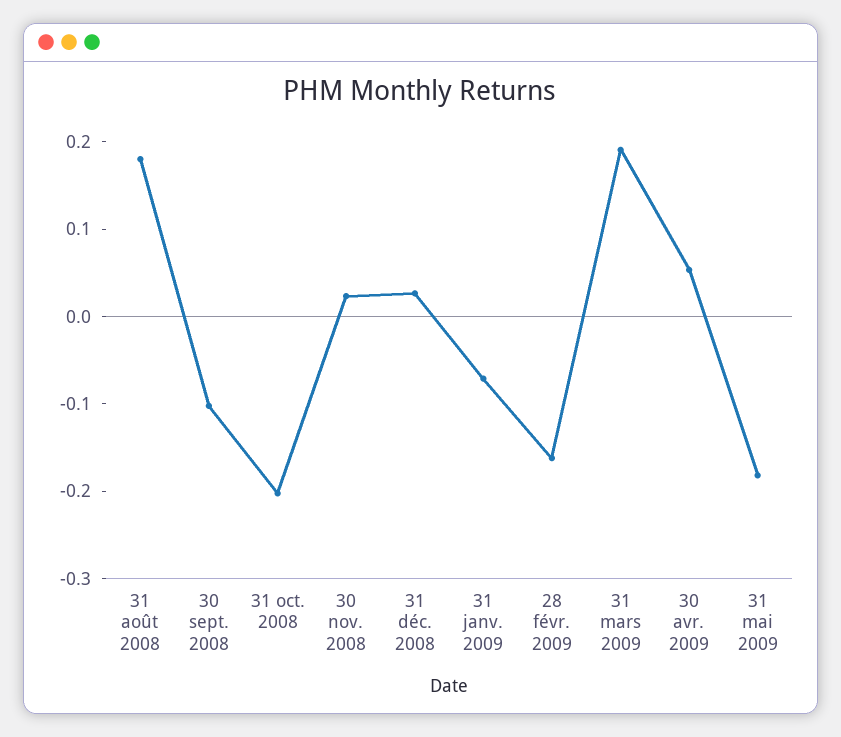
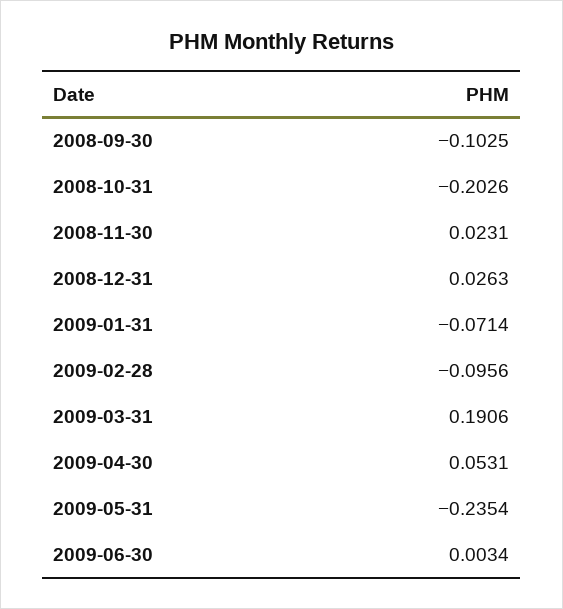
31 août 2008: 0.18 -> none
28 févr. 2009: -0.16 -> -0.0956
31 mai 2009: -0.18 -> -0.2354
2009-06-30: none -> 0.0034

